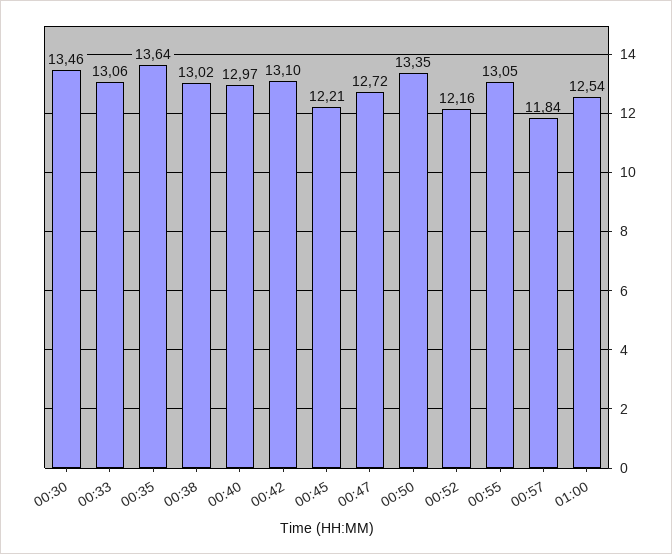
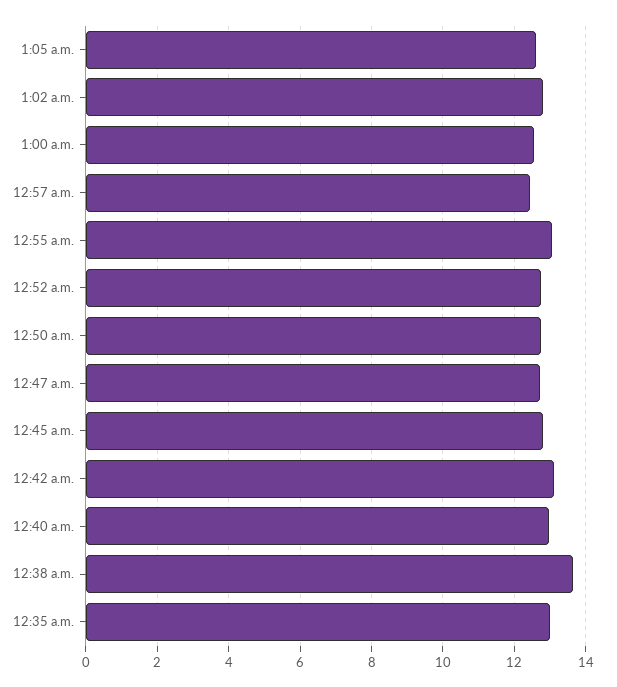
00:30: 13.46 -> none
00:33: 13.06 -> none
00:35: 13.64 -> 13
00:38: 13.02 -> 13.6
00:45: 12.21 -> 12.8
00:50: 13.35 -> 12.8
00:52: 12.16 -> 12.8
00:57: 11.84 -> 12.4
1:05 a.m.: none -> 12.6
1:02 a.m.: none -> 12.8

